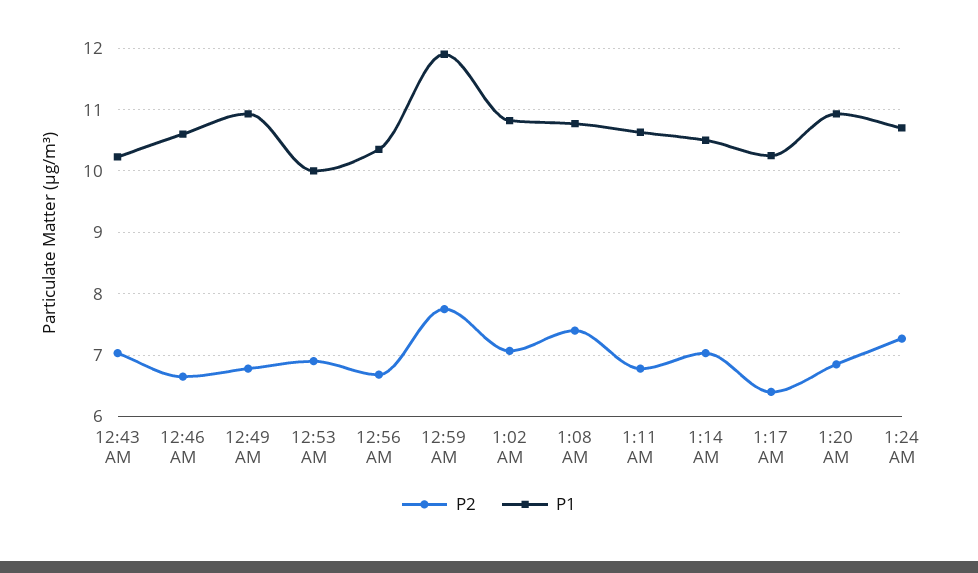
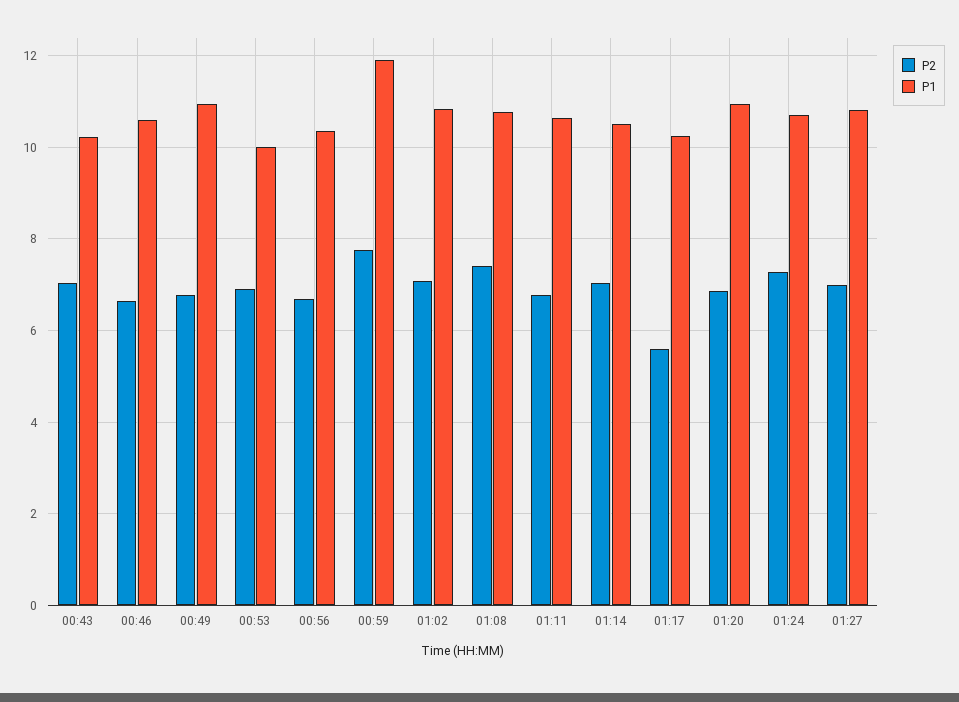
P2, 1:17 AM: 6.4 -> 5.6
P2, 01:27: none -> 7
P1, 01:27: none -> 10.8

